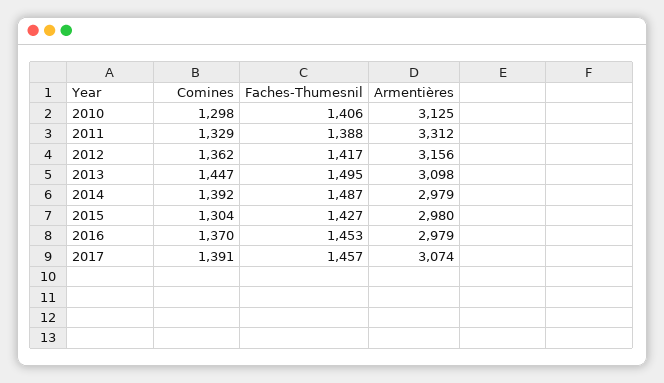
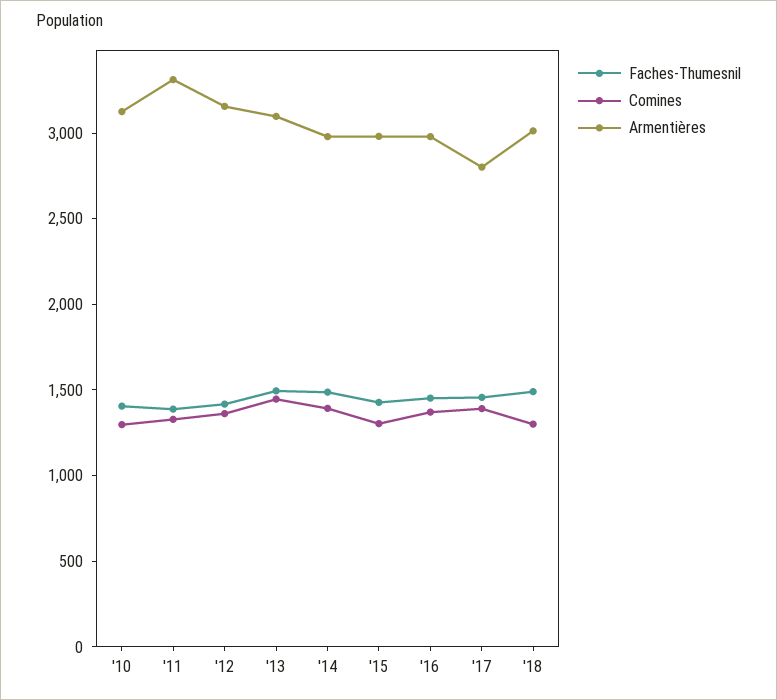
Armentières, 2017: 3074 -> 2800
Faches-Thumesnil, '18: none -> 1500
Comines, '18: none -> 1300
Armentières, '18: none -> 3000

